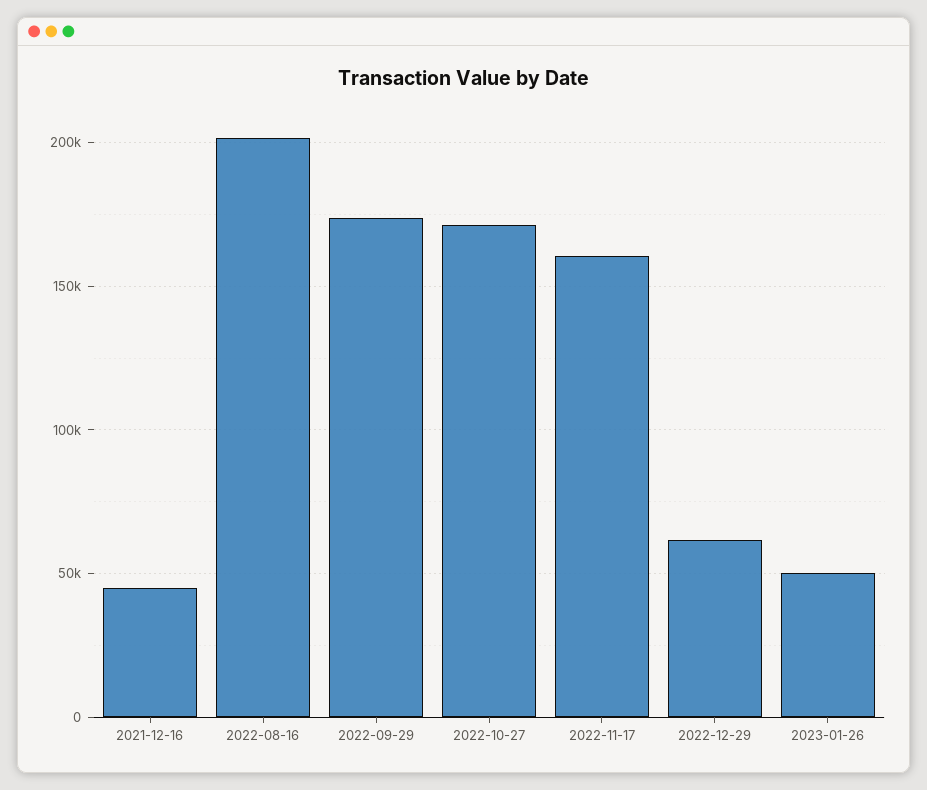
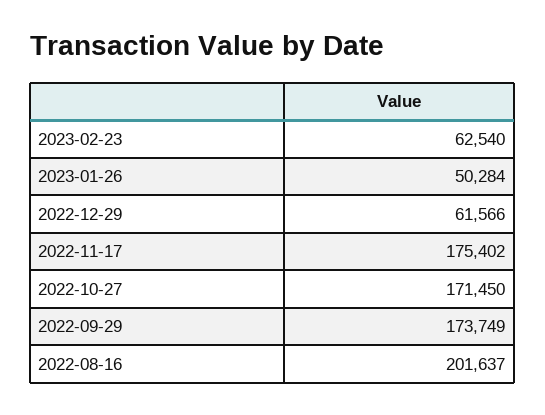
2021-12-16: 45000 -> none
2022-11-17: 160000 -> 175402
2023-02-23: none -> 62540

